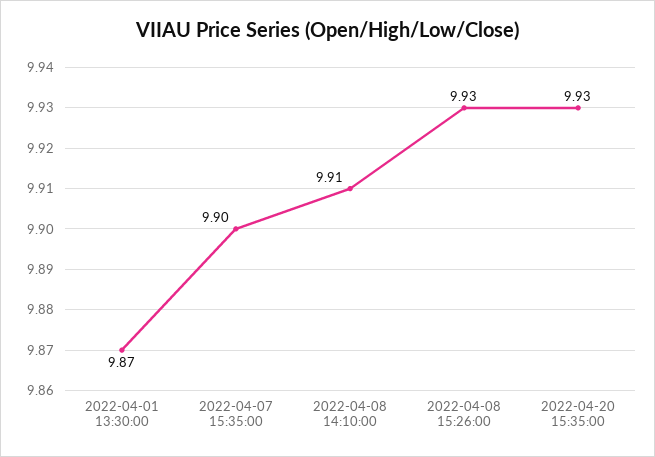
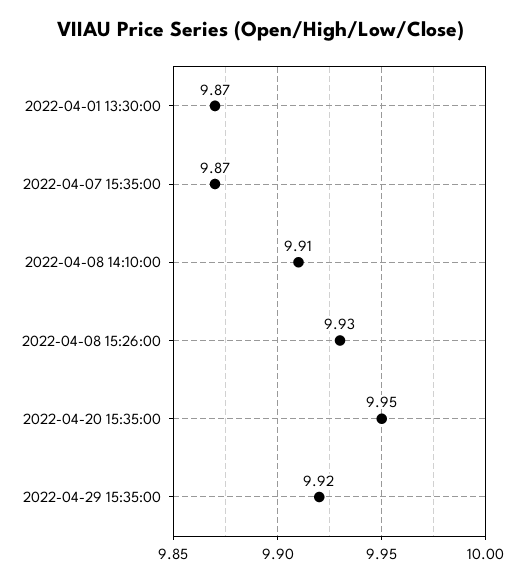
2022-04-07 15:35:00: 9.9 -> 9.87
2022-04-20 15:35:00: 9.93 -> 9.95
2022-04-29 15:35:00: none -> 9.92

